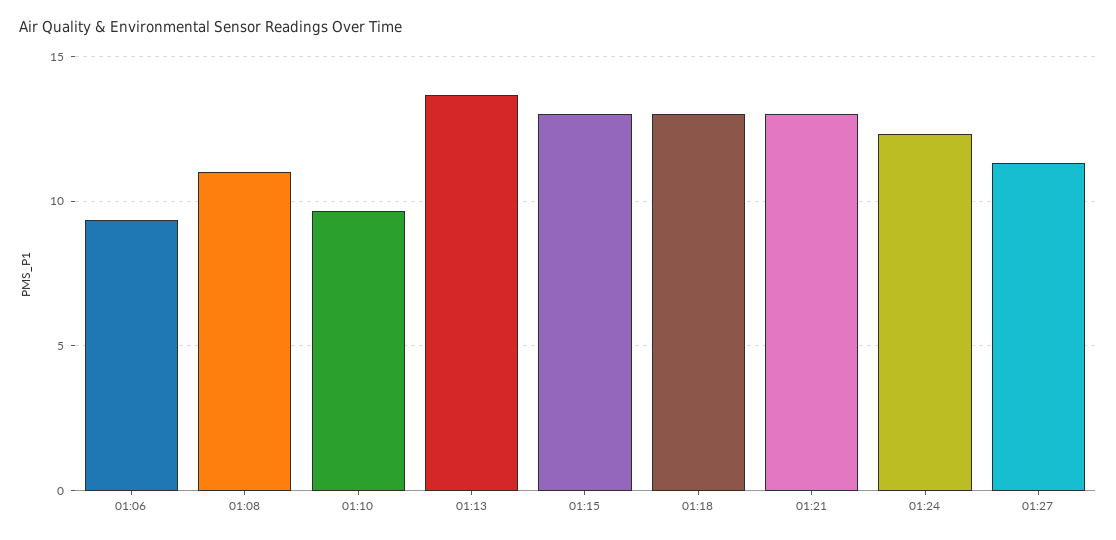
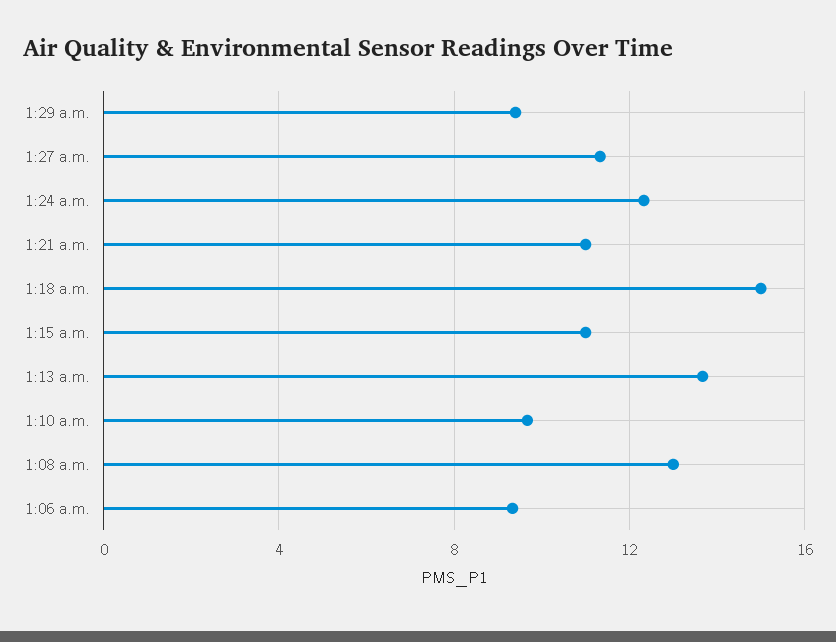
01:08: 11 -> 13
01:15: 13 -> 11
01:18: 13 -> 15
01:21: 13 -> 11
1:29 a.m.: none -> 9.5

